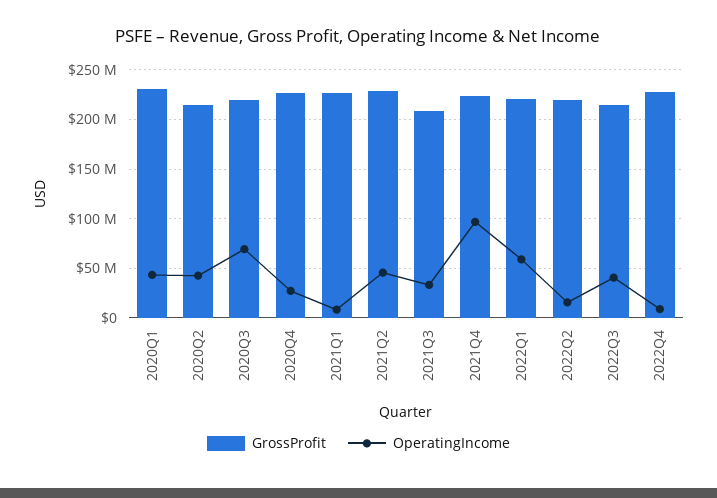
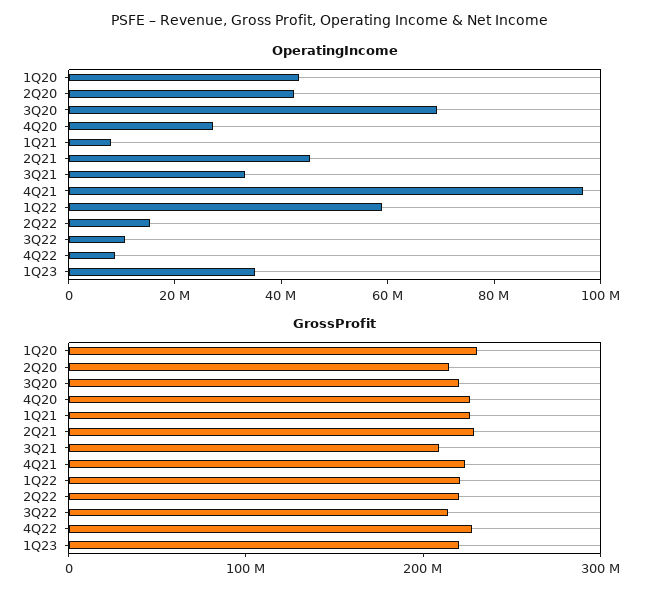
OperatingIncome, 2022Q3: 40000000 -> 10000000
OperatingIncome, 1Q23: none -> 35000000
GrossProfit, 1Q23: none -> 220000000

